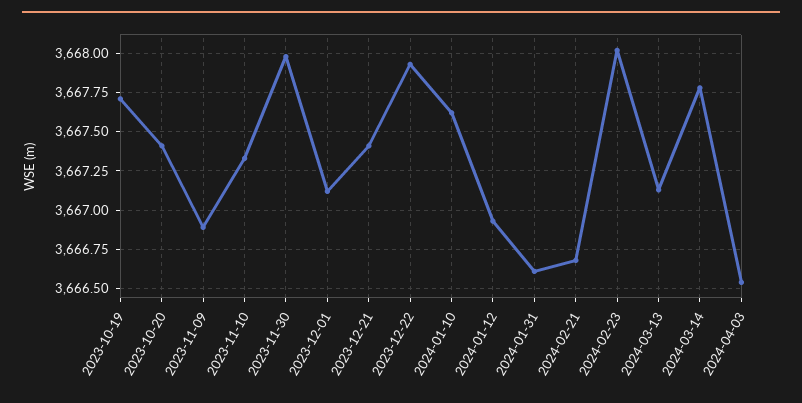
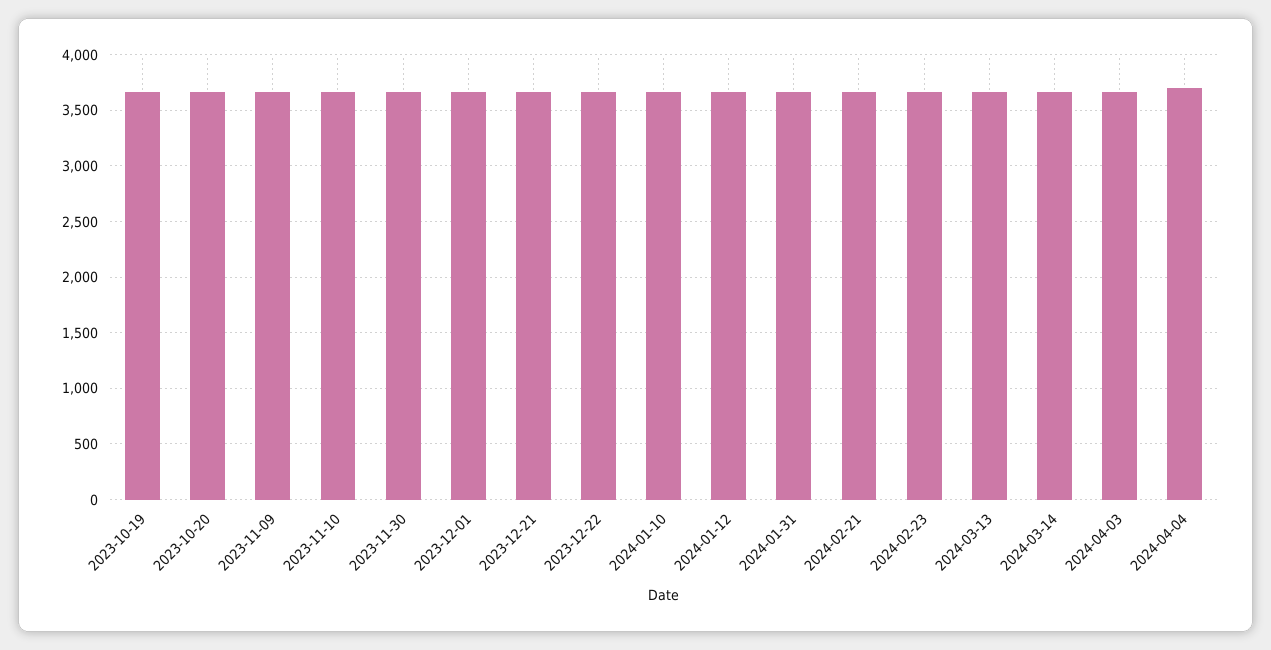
2024-04-04: none -> 3700

